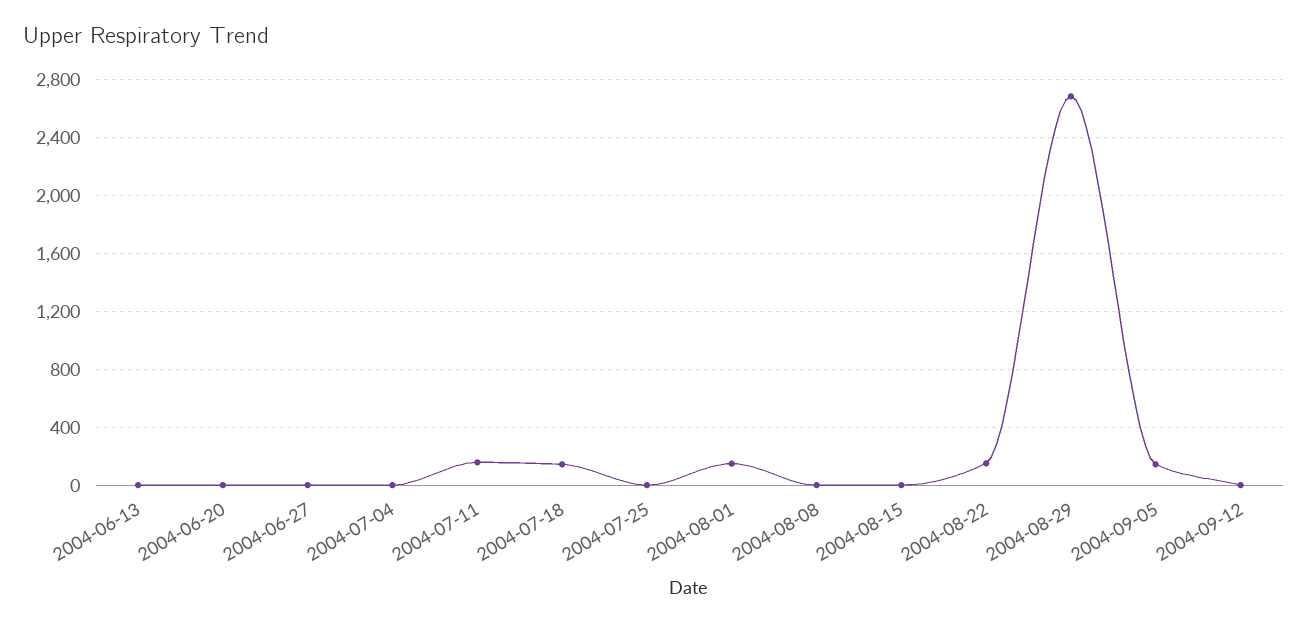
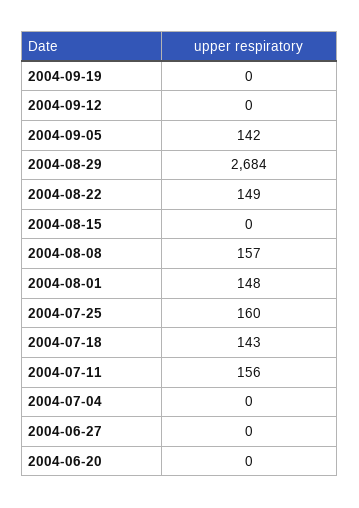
2004-06-13: 0 -> none
2004-07-25: 0 -> 160
2004-08-08: 0 -> 157
2004-09-19: none -> 0

